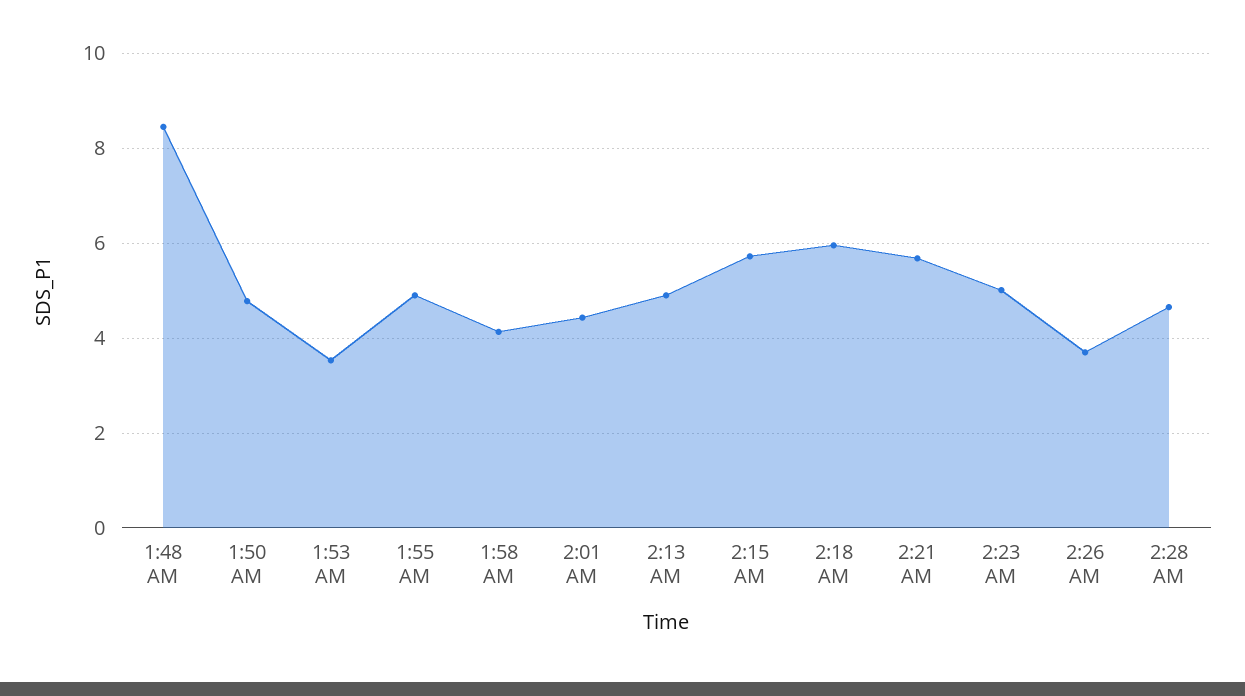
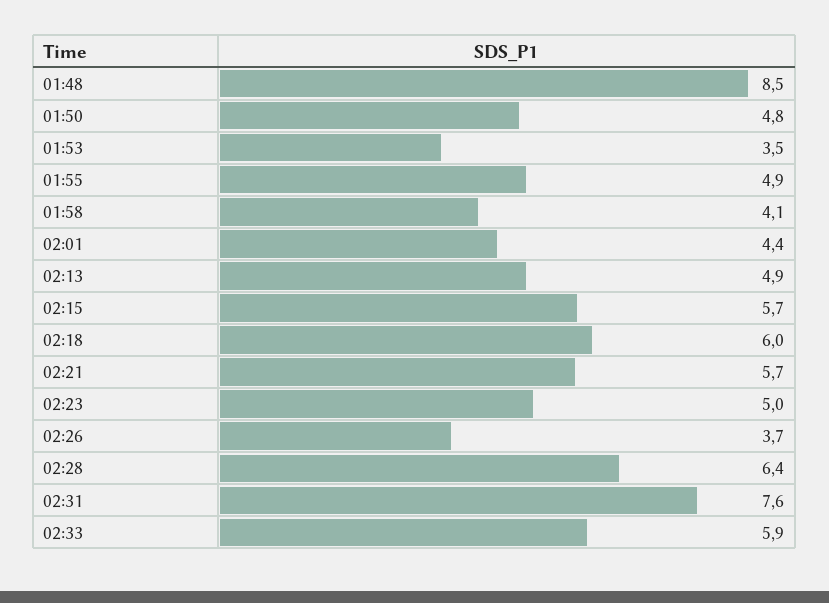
2:28 AM: 4.6 -> 6.4
02:31: none -> 7.6
02:33: none -> 5.9

